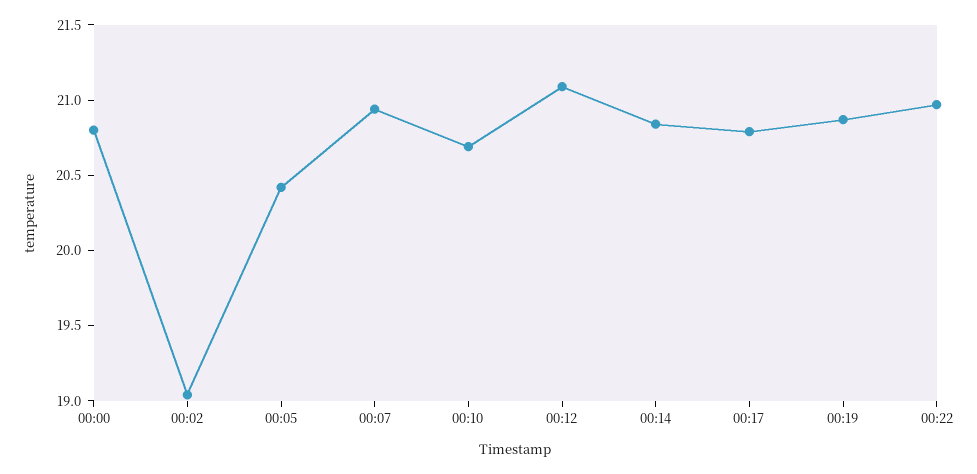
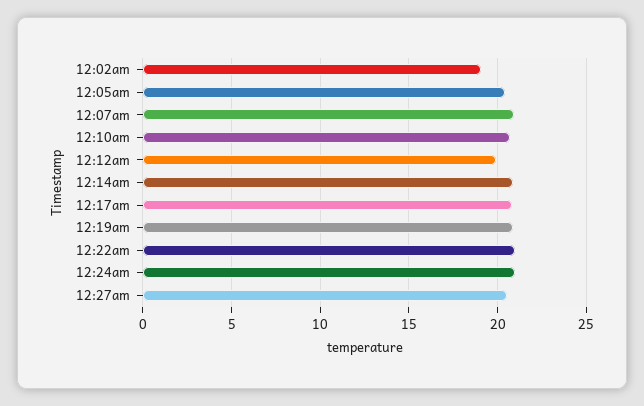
00:00: 20.8 -> none
00:12: 21.1 -> 20
12:24am: none -> 21
12:27am: none -> 20.5

